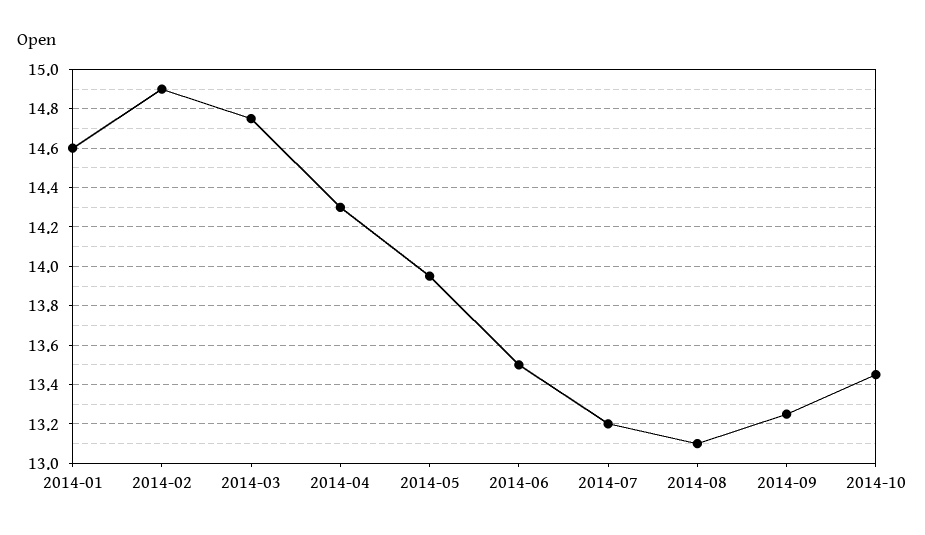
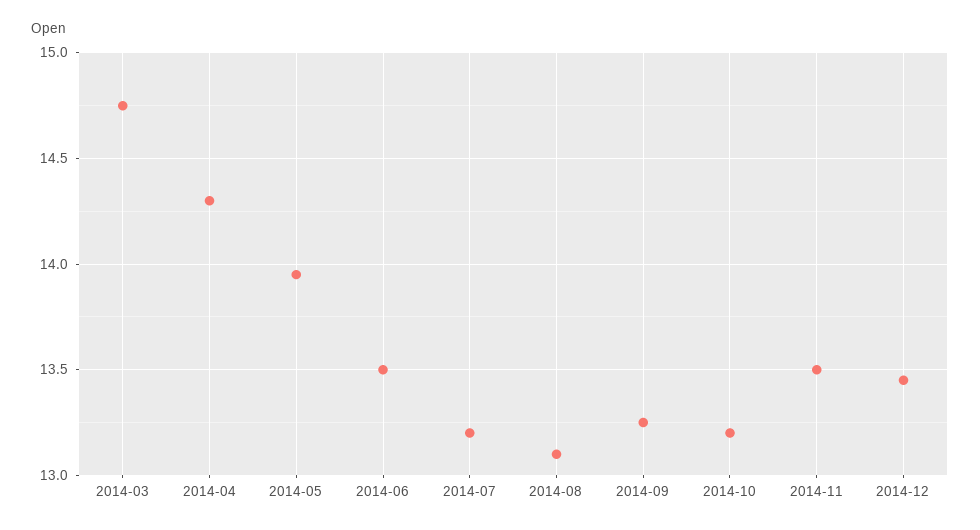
2014-01: 14.6 -> none
2014-02: 14.9 -> none
2014-10: 13.45 -> 13.2
2014-11: none -> 13.5
2014-12: none -> 13.45

